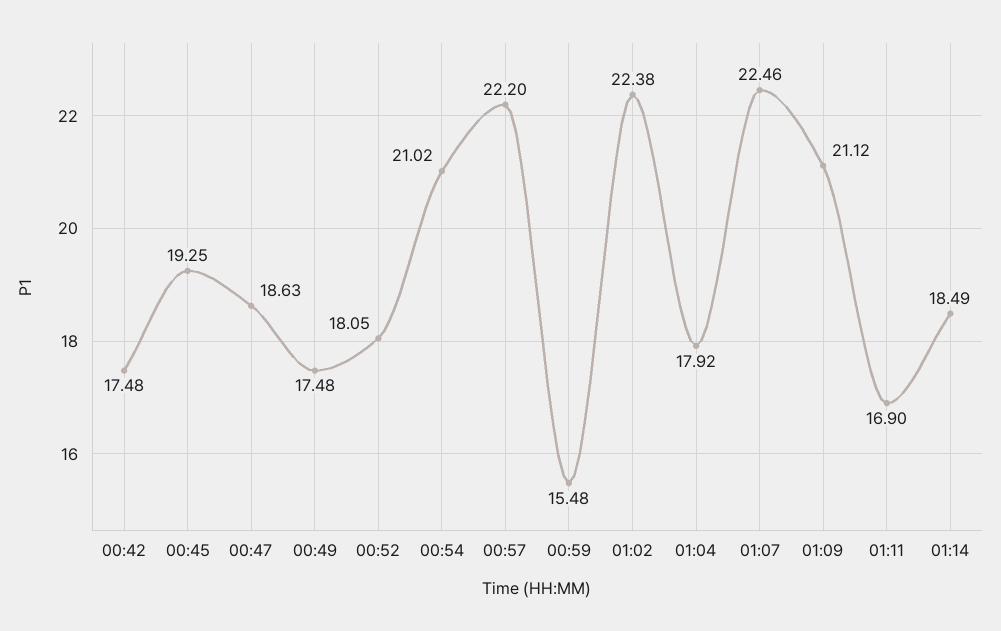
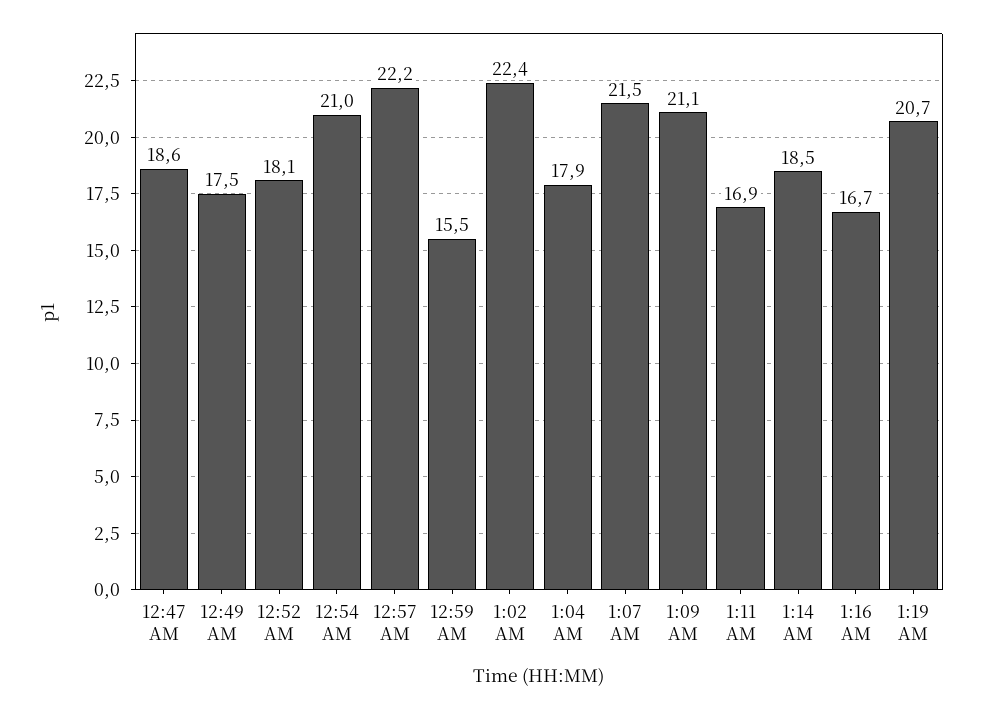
00:42: 17.48 -> none
00:45: 19.25 -> none
01:07: 22.46 -> 21.5
1:16 AM: none -> 16.7
1:19 AM: none -> 20.7

